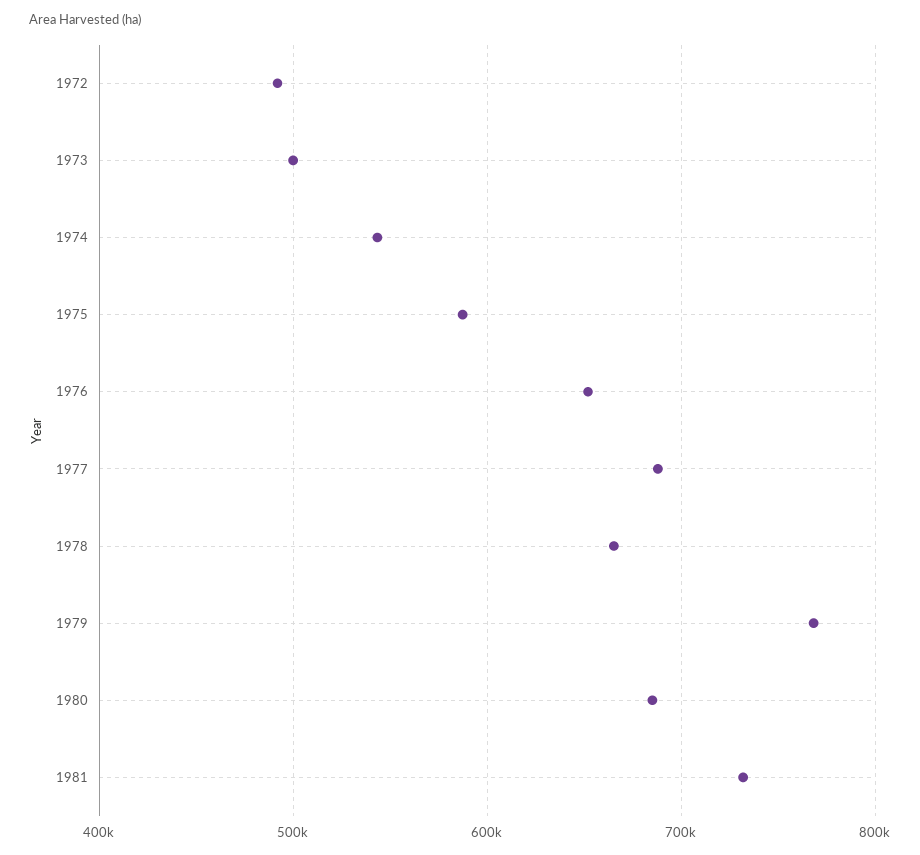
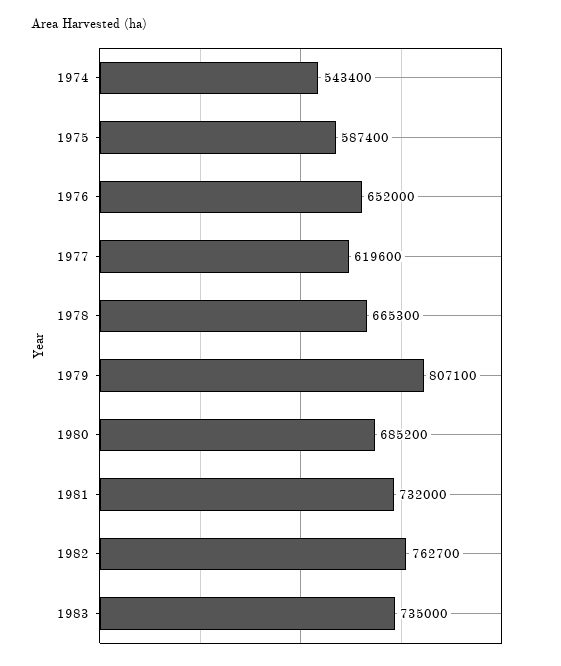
1972: 490000 -> none
1973: 500000 -> none
1977: 690000 -> 619600
1979: 770000 -> 807100
1982: none -> 762700
1983: none -> 735000

